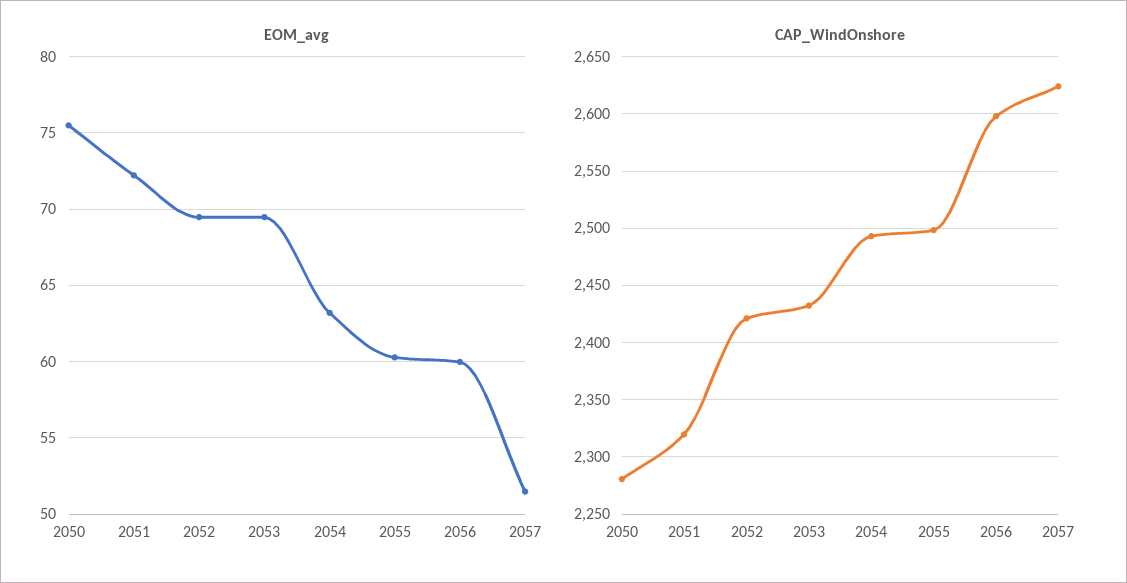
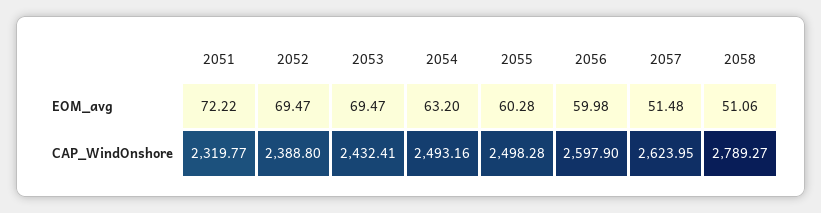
EOM_avg, 2050: 75.5 -> none
CAP_WindOnshore, 2050: 2280 -> none
CAP_WindOnshore, 2052: 2420 -> 2388.8
EOM_avg, 2058: none -> 51.06
CAP_WindOnshore, 2058: none -> 2789.27

